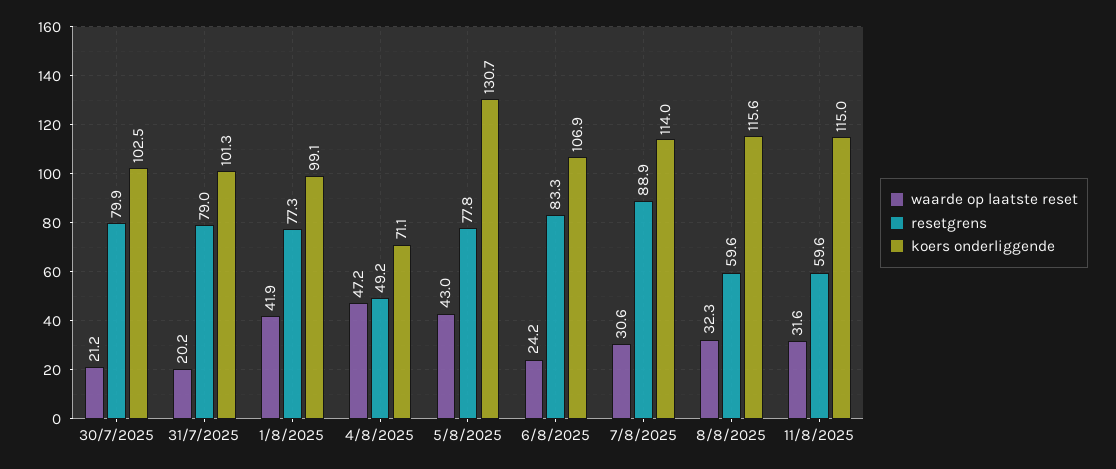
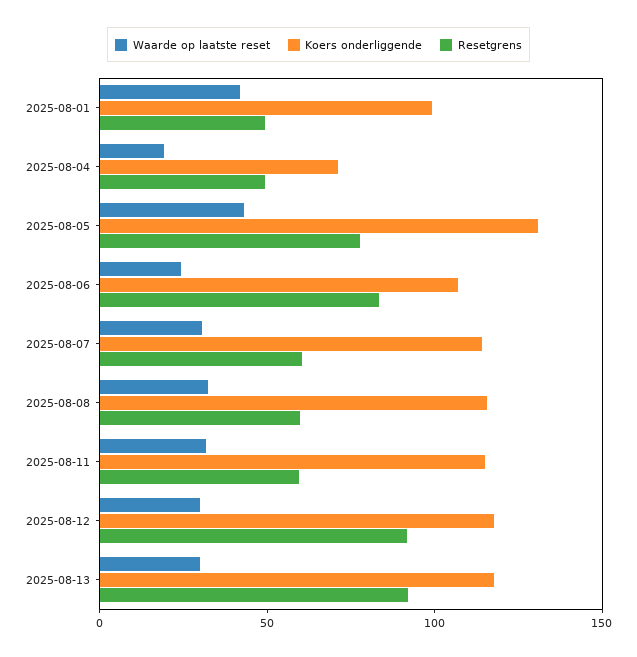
waarde op laatste reset, 30/7/2025: 21.2 -> none
resetgrens, 30/7/2025: 79.9 -> none
koers onderliggende, 30/7/2025: 102.5 -> none
waarde op laatste reset, 31/7/2025: 20.2 -> none
resetgrens, 31/7/2025: 79 -> none
koers onderliggende, 31/7/2025: 101.3 -> none
resetgrens, 1/8/2025: 77.3 -> 50
waarde op laatste reset, 4/8/2025: 47.2 -> 20
resetgrens, 7/8/2025: 88.9 -> 60
waarde op laatste reset, 2025-08-12: none -> 30
koers onderliggende, 2025-08-12: none -> 120
resetgrens, 2025-08-12: none -> 90
waarde op laatste reset, 2025-08-13: none -> 30
koers onderliggende, 2025-08-13: none -> 120
resetgrens, 2025-08-13: none -> 90

